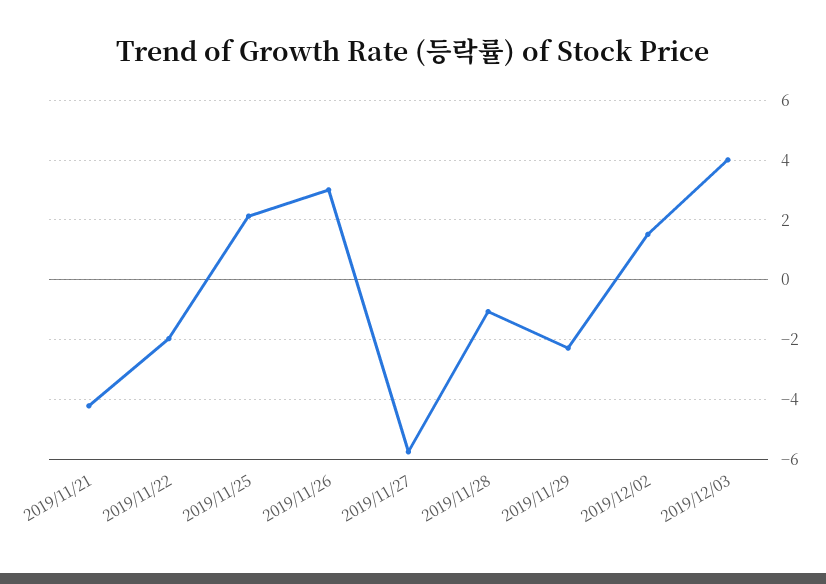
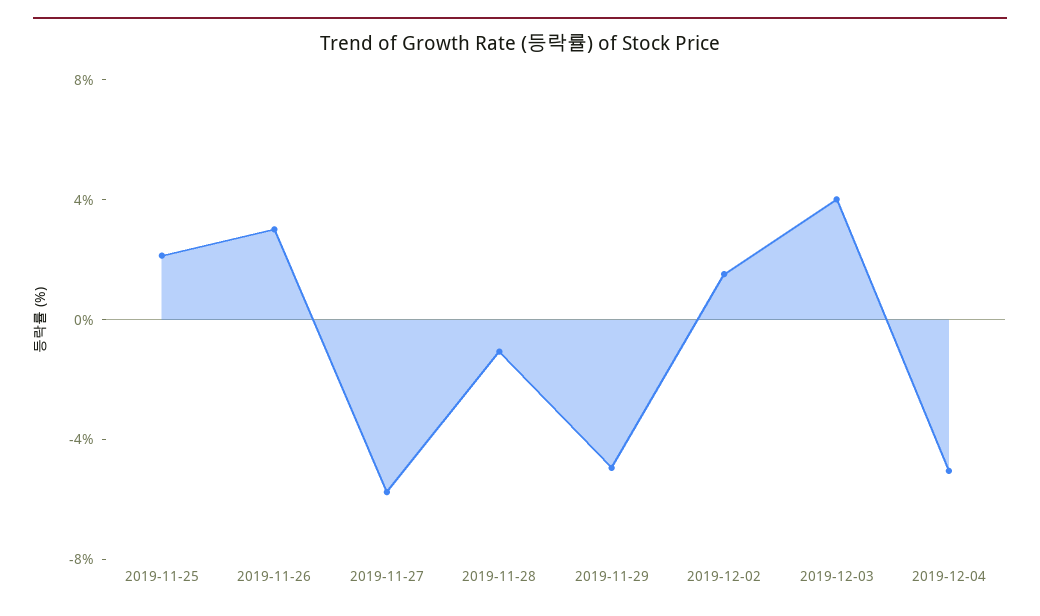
2019/11/21: -4.25 -> none
2019/11/22: -2 -> none
2019/11/29: -2.25 -> -5
2019-12-04: none -> -5

